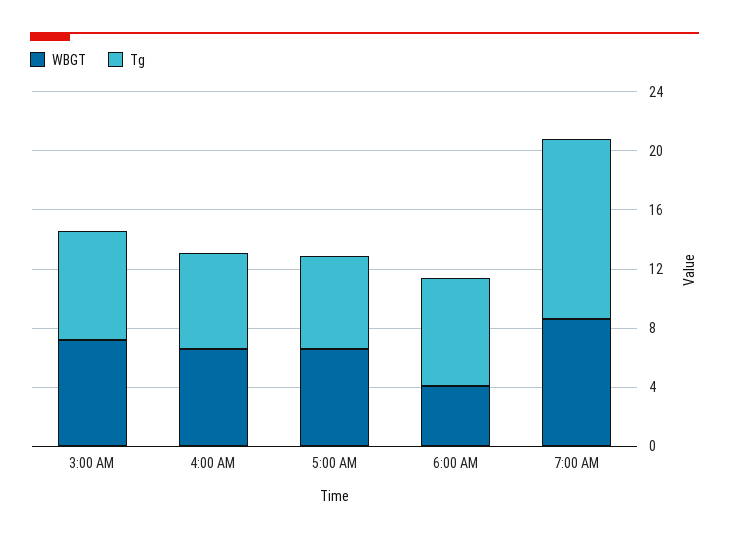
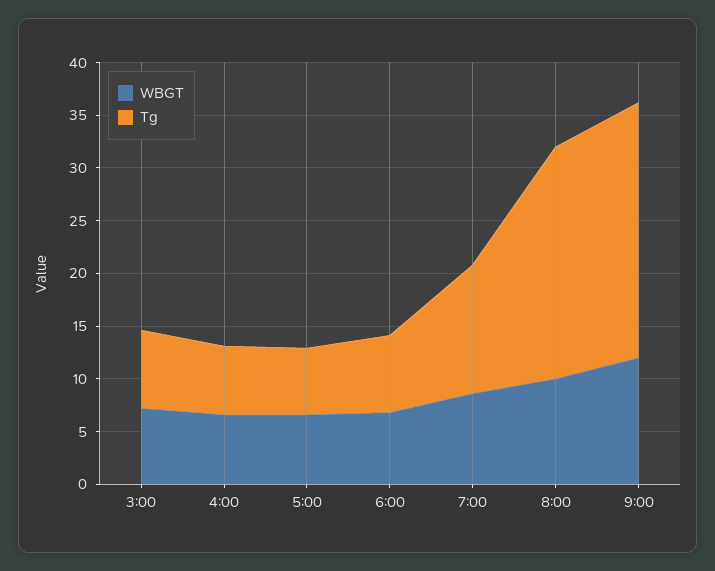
WBGT, 6:00 AM: 4 -> 7
WBGT, 8:00: none -> 10
Tg, 8:00: none -> 22
WBGT, 9:00: none -> 12
Tg, 9:00: none -> 24

